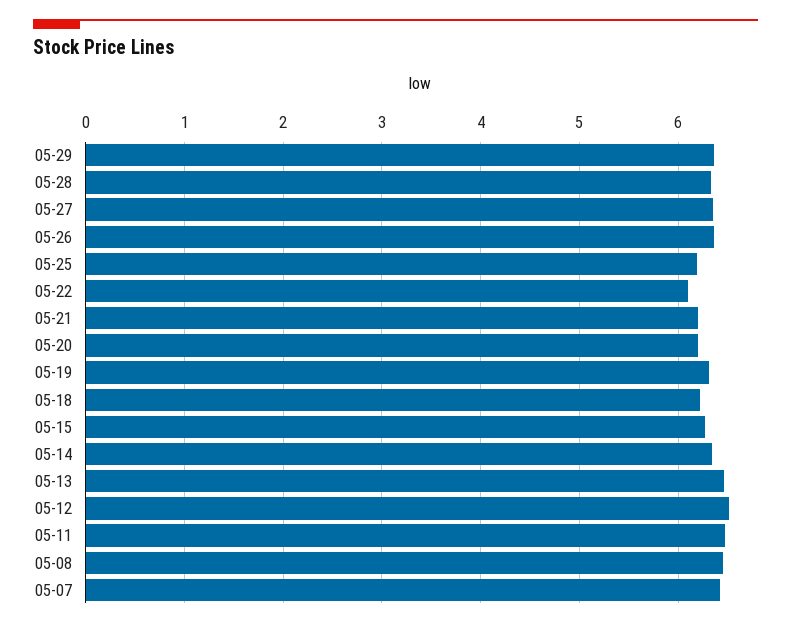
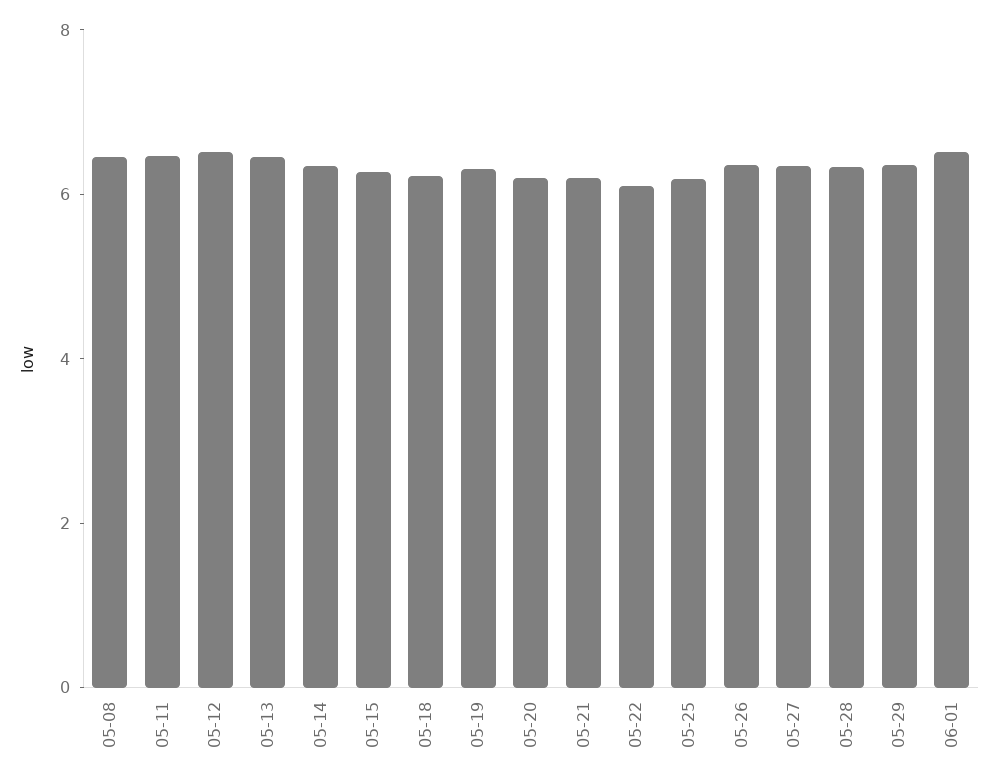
05-07: 6.4 -> none
06-01: none -> 6.5

